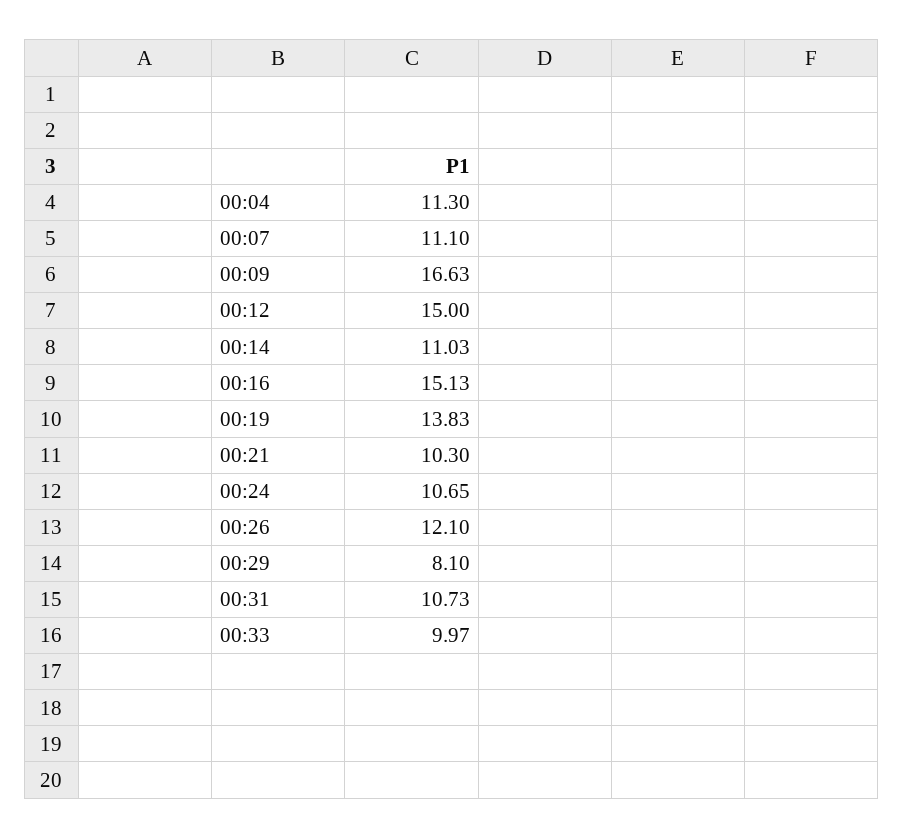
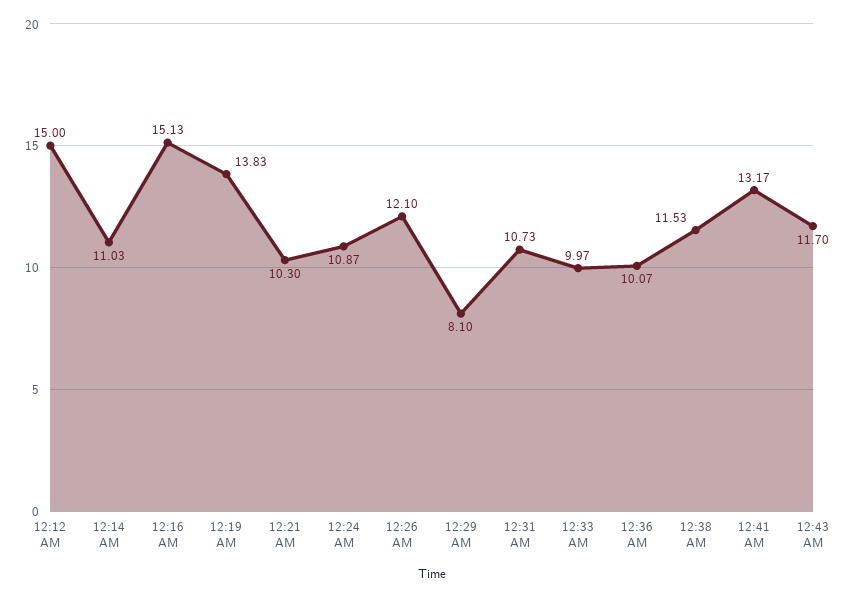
00:04: 11.3 -> none
00:07: 11.1 -> none
00:09: 16.63 -> none
00:24: 10.65 -> 10.87
12:36 AM: none -> 10.07
12:38 AM: none -> 11.53
12:41 AM: none -> 13.17
12:43 AM: none -> 11.7

